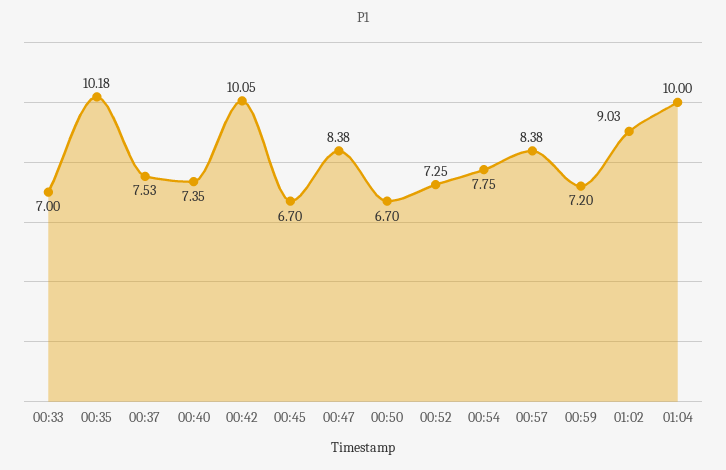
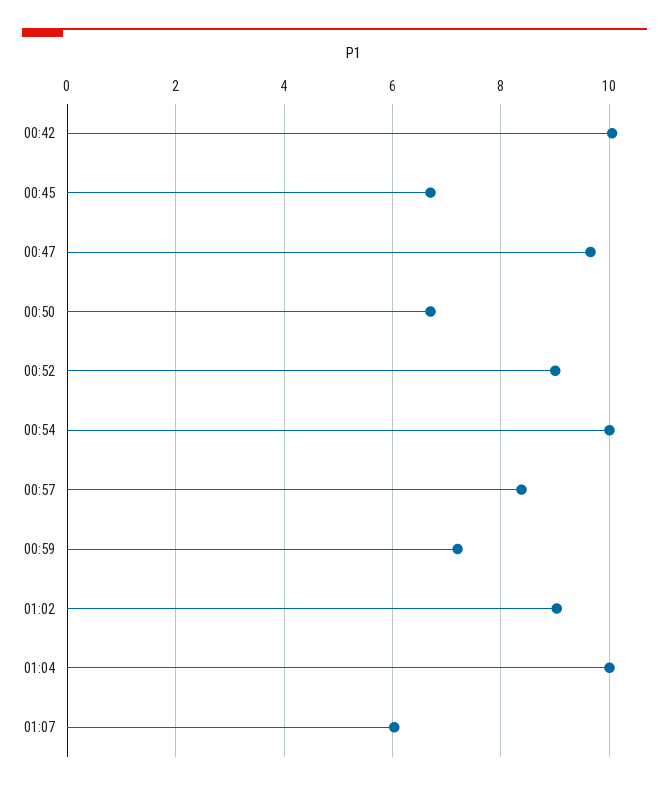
00:33: 7 -> none
00:35: 10.18 -> none
00:37: 7.53 -> none
00:40: 7.35 -> none
00:47: 8.38 -> 9.6
00:52: 7.25 -> 9
00:54: 7.75 -> 10
01:07: none -> 6

